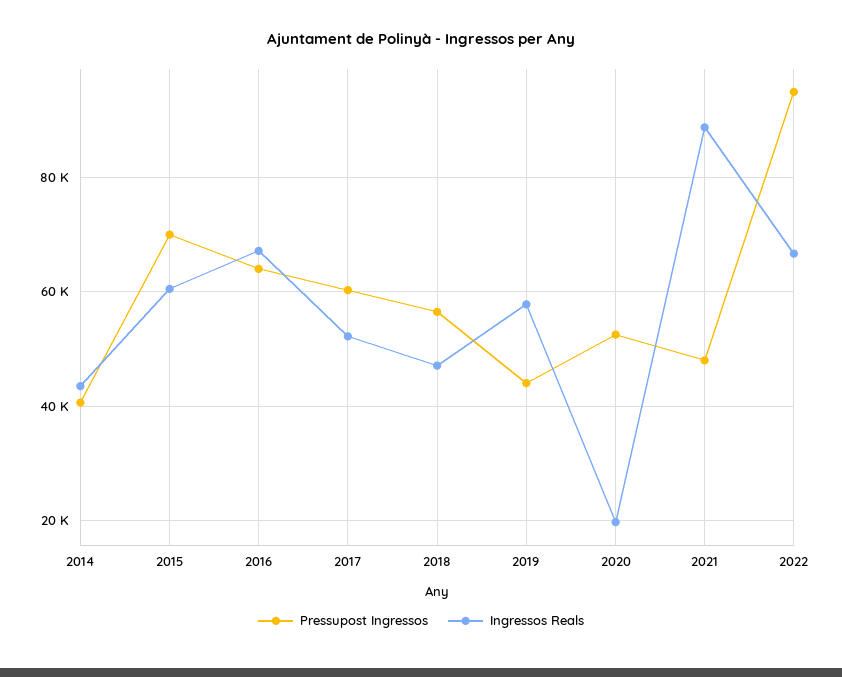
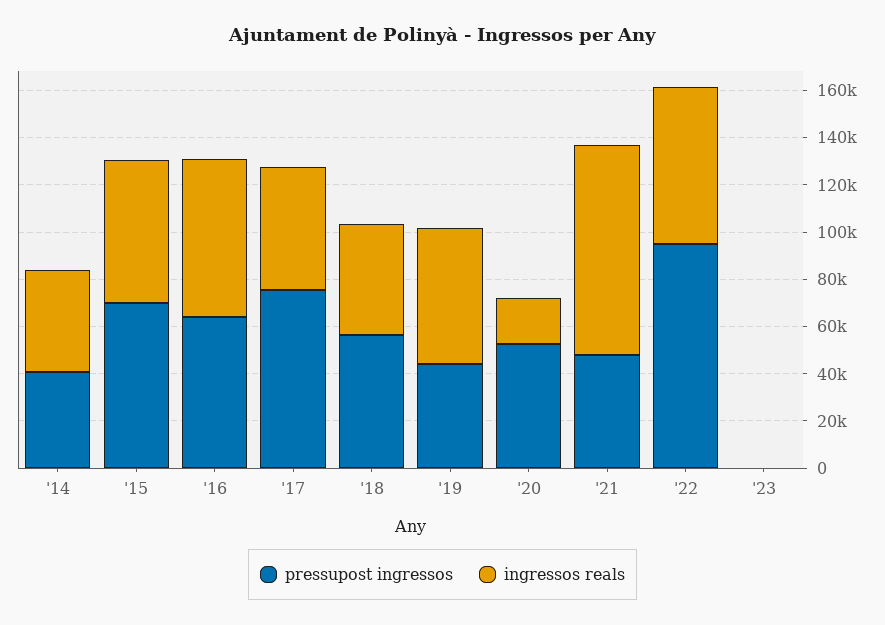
Pressupost Ingressos, 2017: 60000 -> 75000
Pressupost Ingressos, '23: none -> 0
Ingressos Reals, '23: none -> 0

